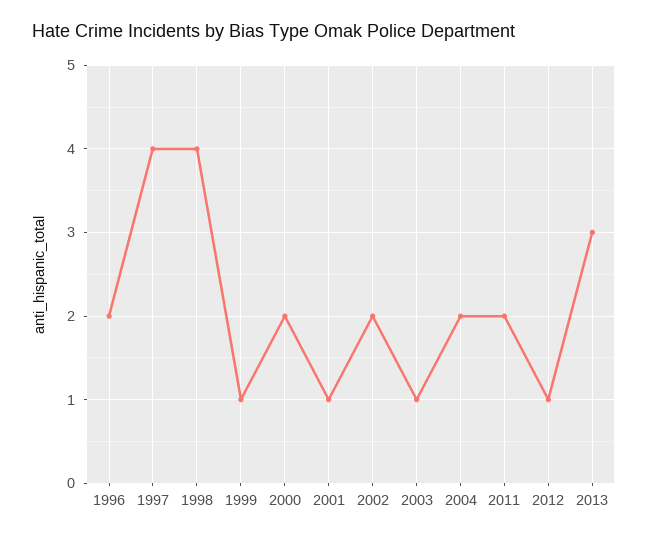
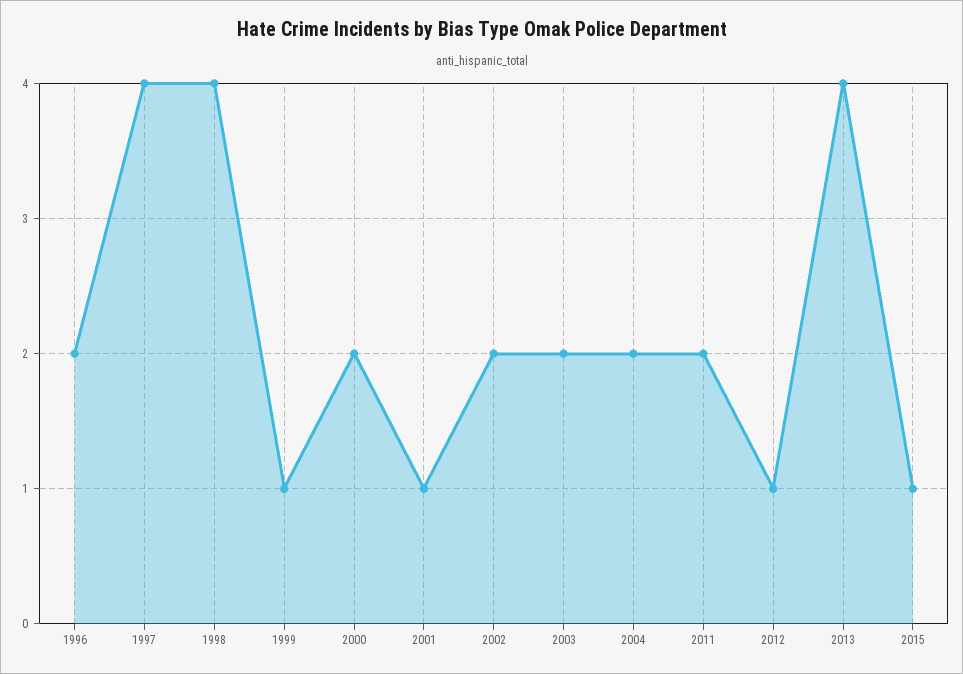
2003: 1 -> 2
2013: 3 -> 4
2015: none -> 1

